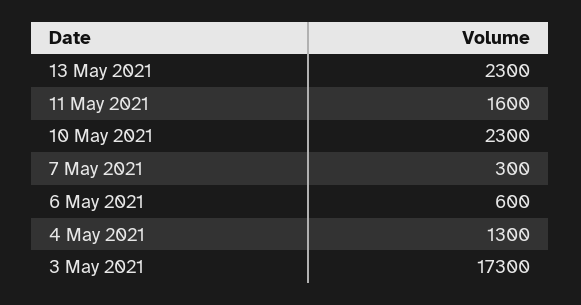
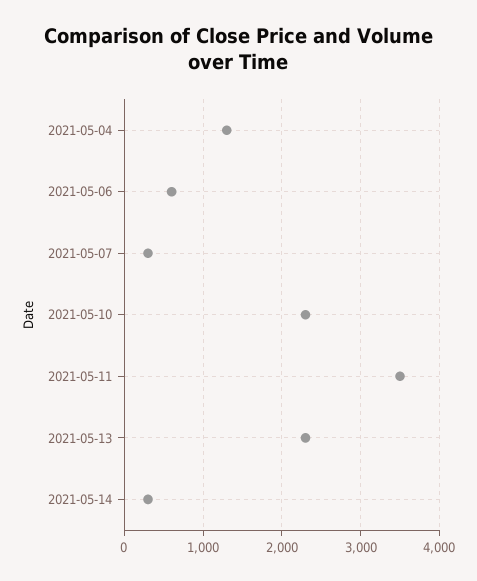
11 May 2021: 1600 -> 3500
3 May 2021: 17300 -> none
2021-05-14: none -> 300

